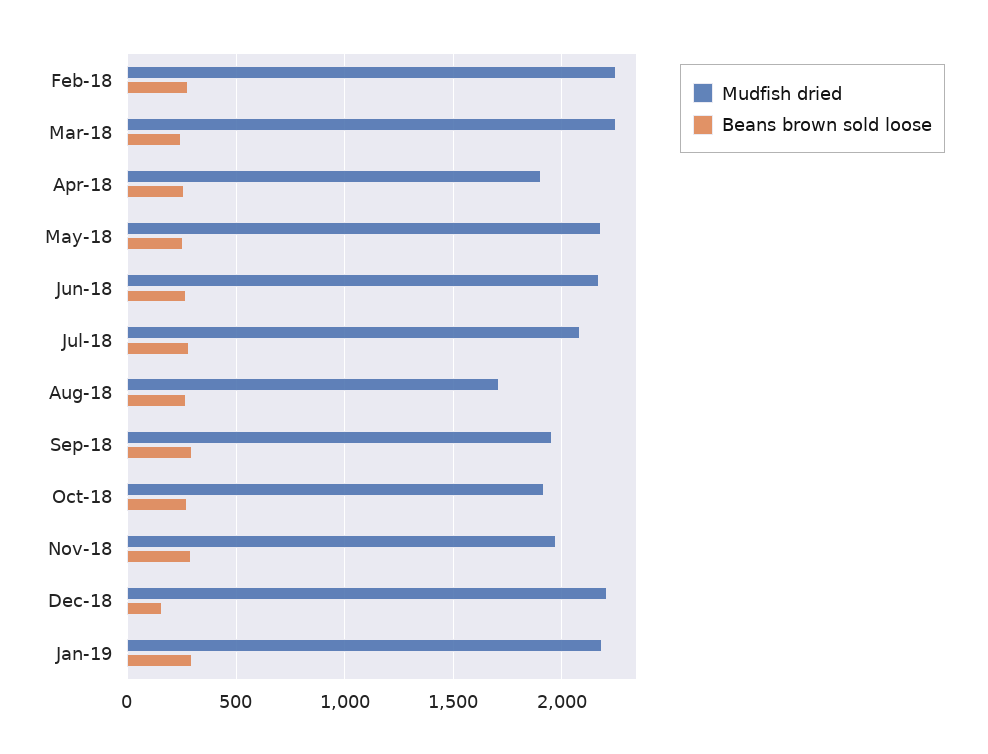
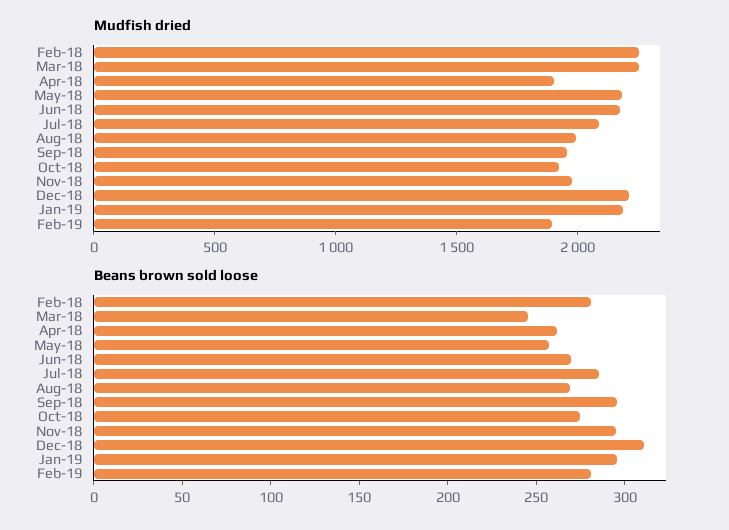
Mudfish dried, Aug-18: 1700 -> 2000
Beans brown sold loose, Dec-18: 150 -> 310
Mudfish dried, Feb-19: none -> 1900
Beans brown sold loose, Feb-19: none -> 280

